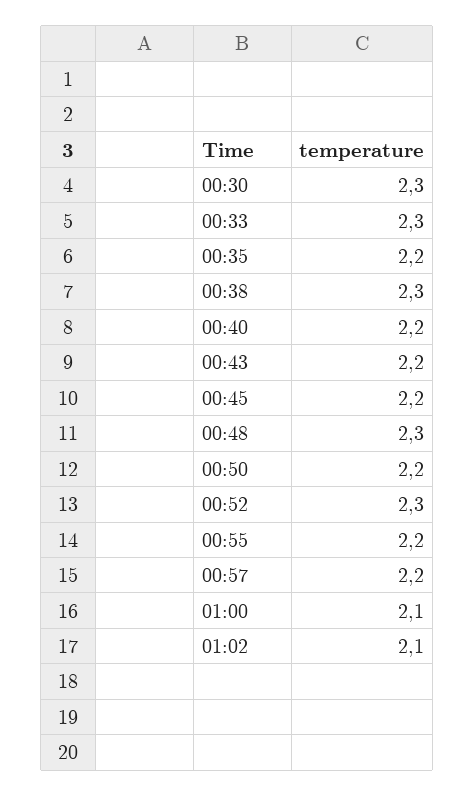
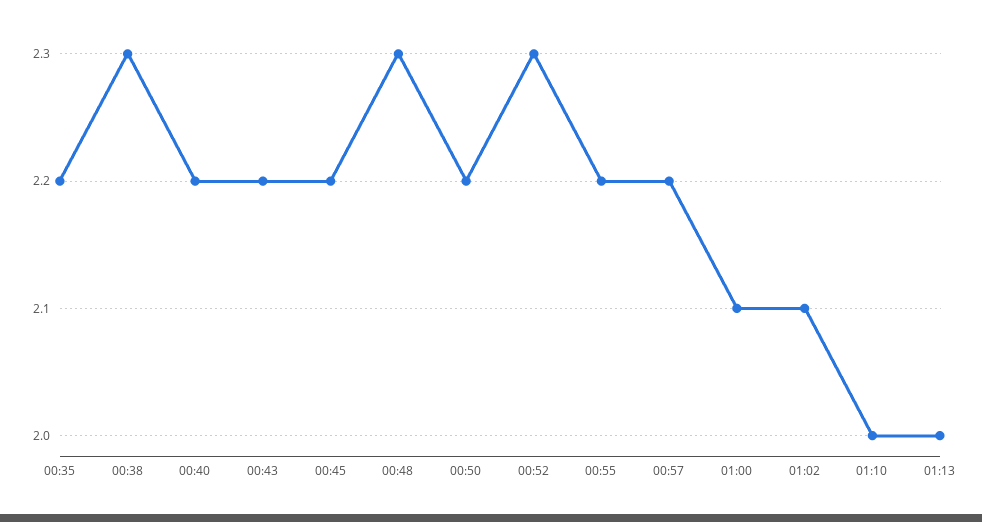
00:30: 2.3 -> none
00:33: 2.3 -> none
01:10: none -> 2
01:13: none -> 2

